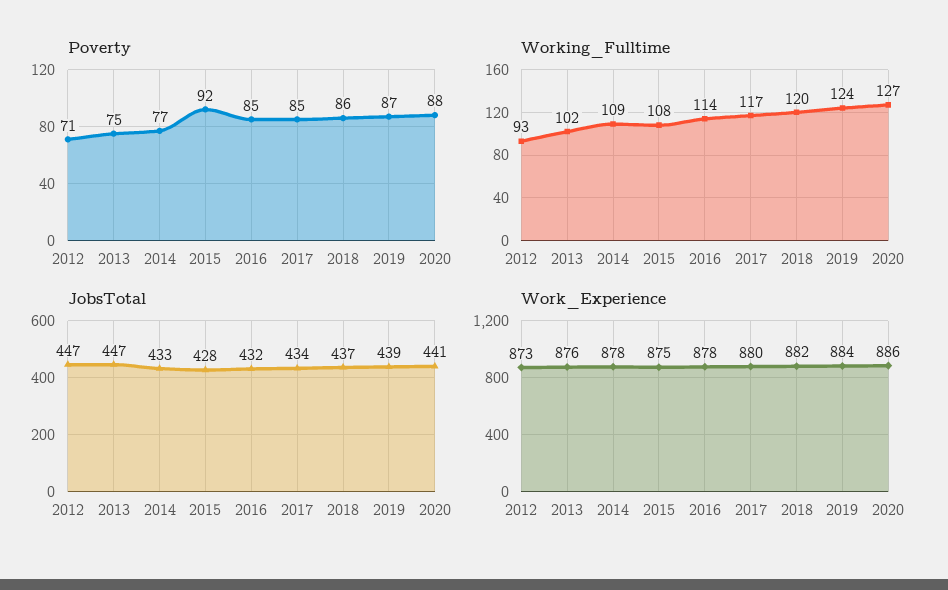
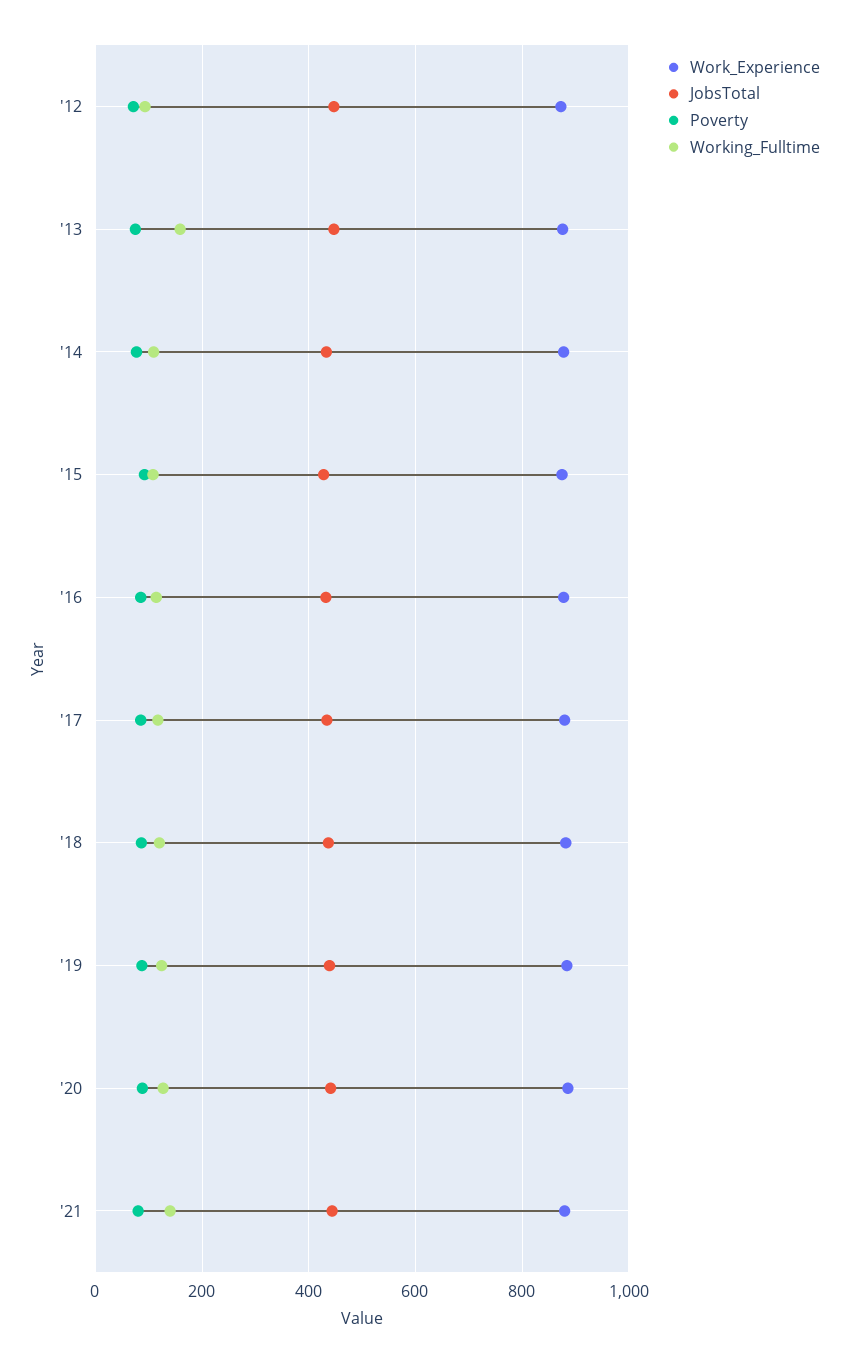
Working_Fulltime, 2013: 102 -> 160
Work_Experience, '21: none -> 880
JobsTotal, '21: none -> 440
Poverty, '21: none -> 80
Working_Fulltime, '21: none -> 140

